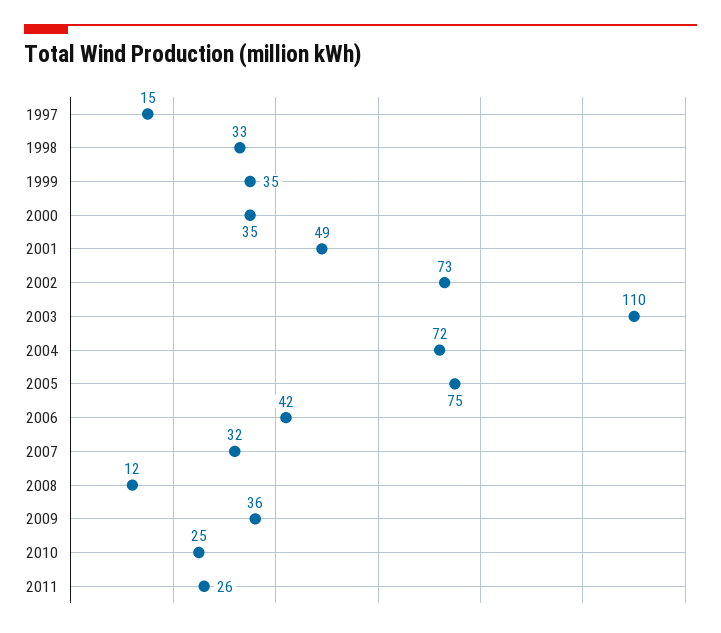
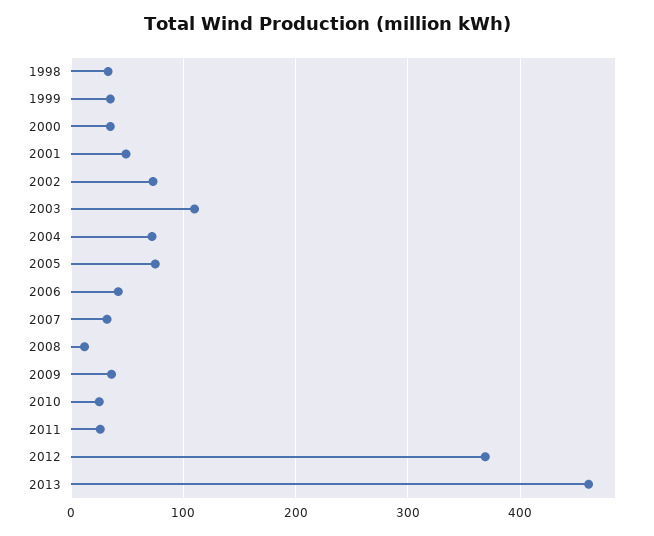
1997: 15 -> none
2012: none -> 370
2013: none -> 460

